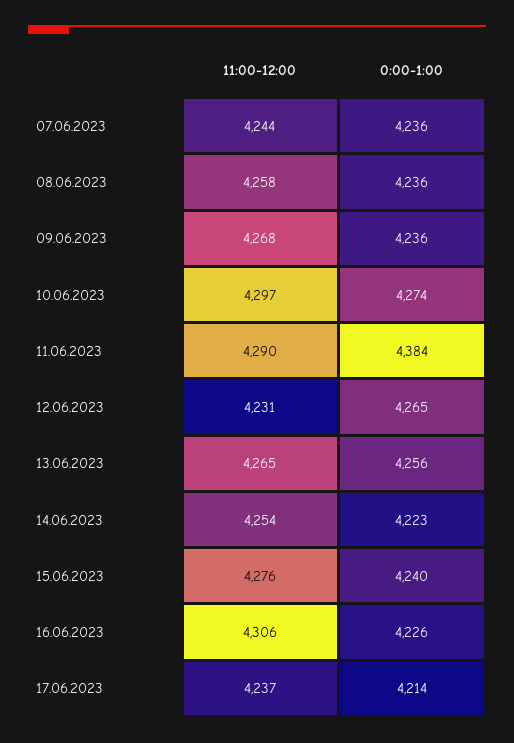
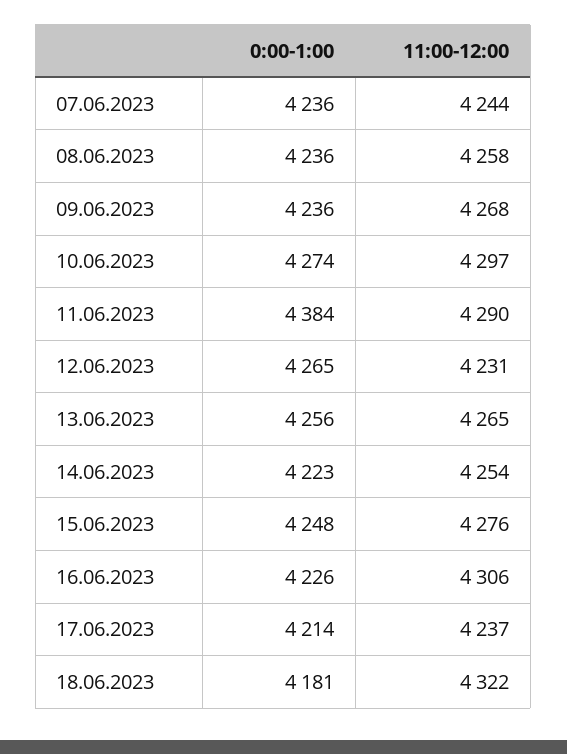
0:00-1:00, 15.06.2023: 4240 -> 4248
0:00-1:00, 18.06.2023: none -> 4181
11:00-12:00, 18.06.2023: none -> 4322

